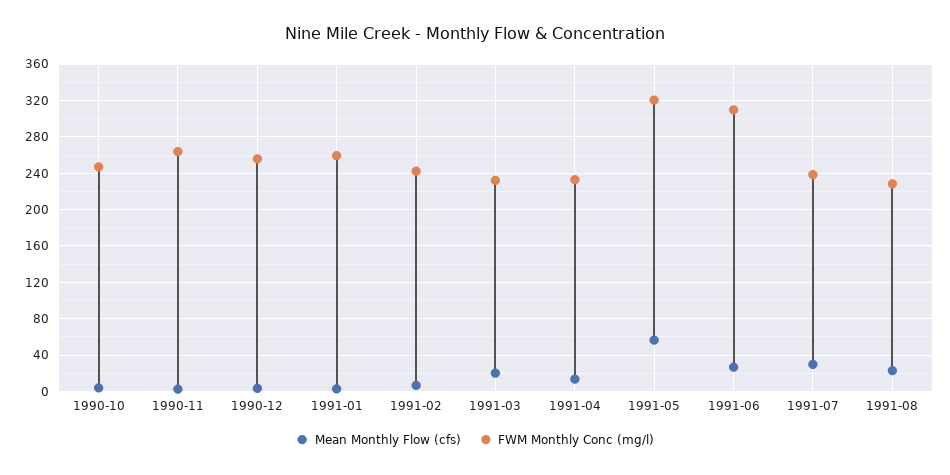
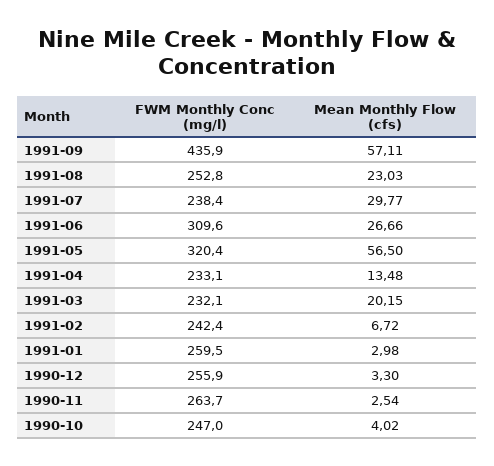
FWM Monthly Conc (mg/l), 1991-08: 230 -> 252.8
FWM Monthly Conc (mg/l), 1991-09: none -> 435.9
Mean Monthly Flow (cfs), 1991-09: none -> 57.11

